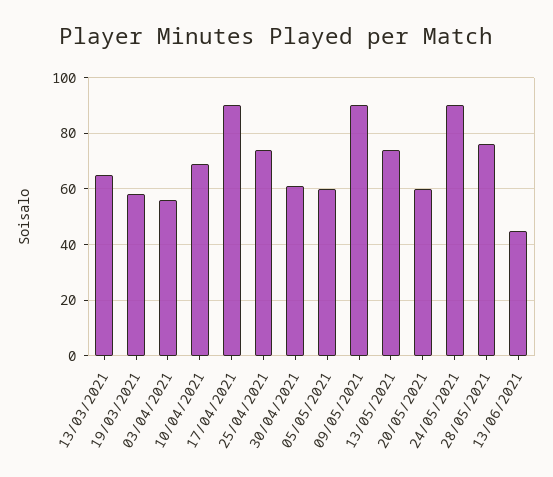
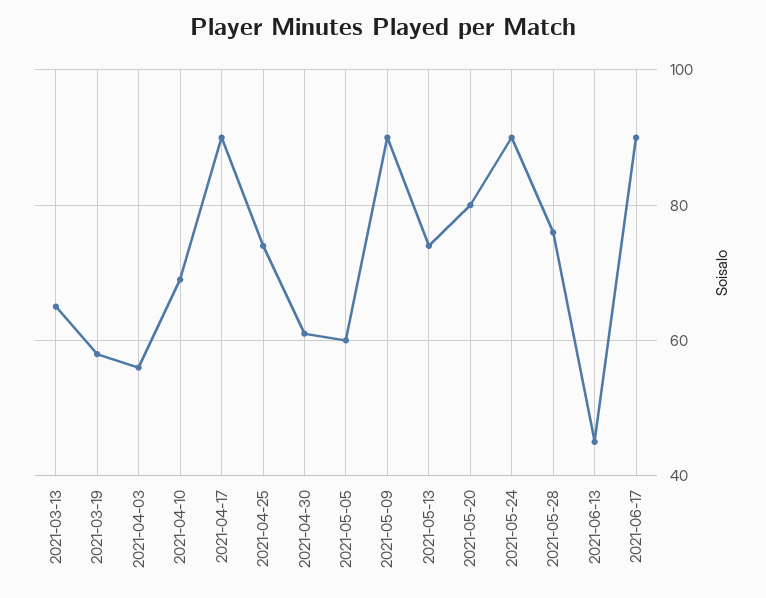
20/05/2021: 60 -> 80
2021-06-17: none -> 90

